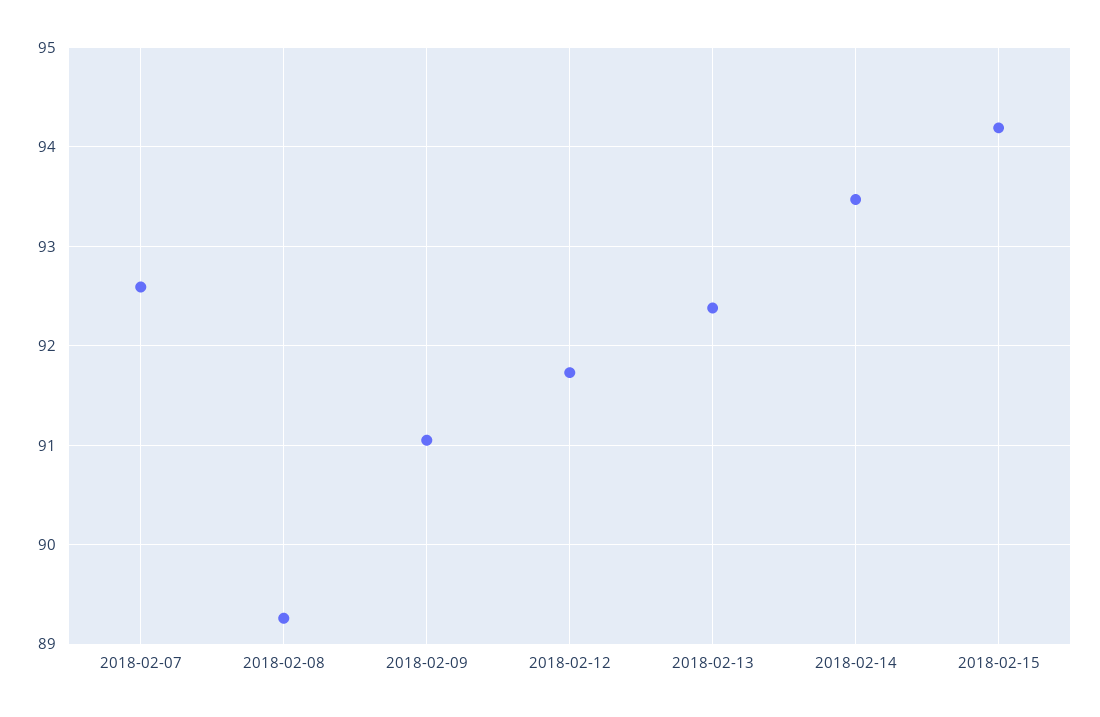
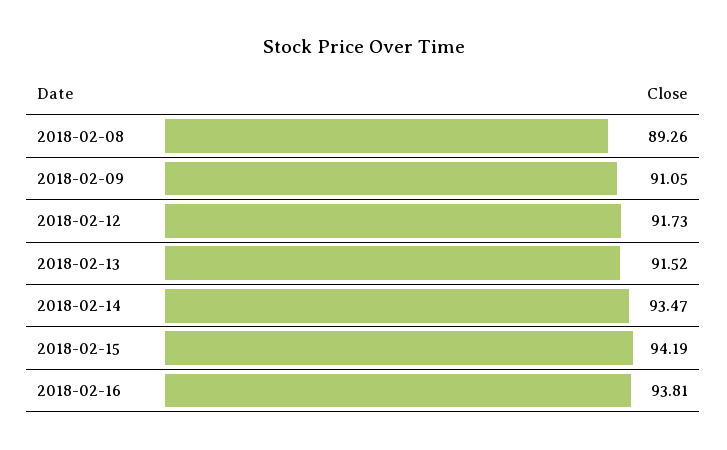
2018-02-07: 92.6 -> none
2018-02-13: 92.4 -> 91.52
2018-02-16: none -> 93.81

